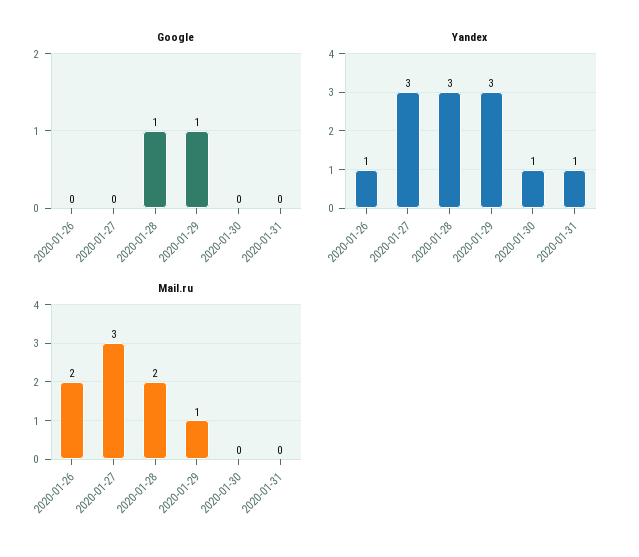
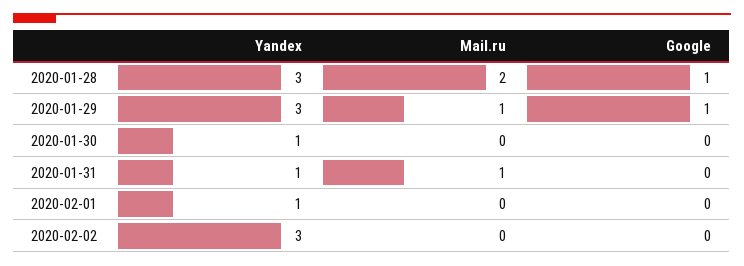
Google, 2020-01-26: 0 -> none
Google, 2020-01-27: 0 -> none
Yandex, 2020-01-26: 1 -> none
Yandex, 2020-01-27: 3 -> none
Mail.ru, 2020-01-26: 2 -> none
Mail.ru, 2020-01-27: 3 -> none
Mail.ru, 2020-01-31: 0 -> 1
Yandex, 2020-02-01: none -> 1
Mail.ru, 2020-02-01: none -> 0
Google, 2020-02-01: none -> 0
Yandex, 2020-02-02: none -> 3
Mail.ru, 2020-02-02: none -> 0
Google, 2020-02-02: none -> 0

